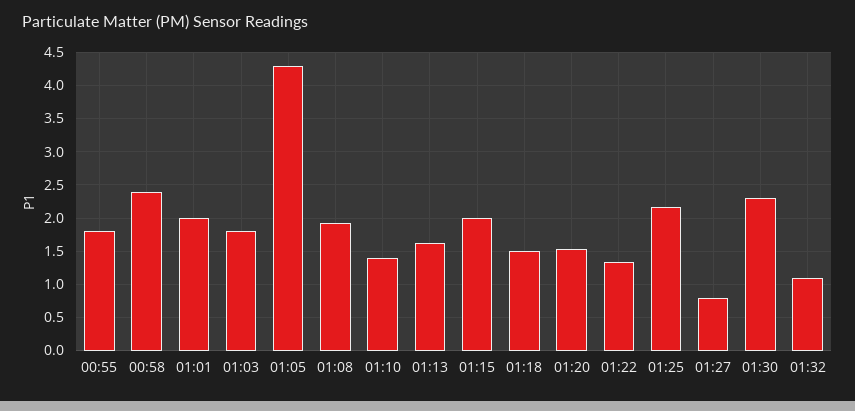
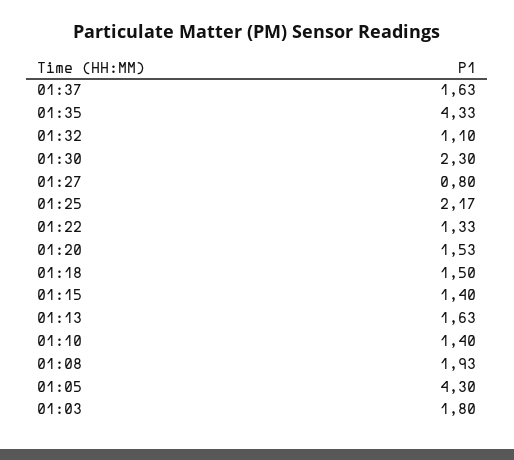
00:55: 1.8 -> none
00:58: 2.4 -> none
01:01: 2 -> none
01:15: 2 -> 1.4
01:37: none -> 1.63
01:35: none -> 4.33

